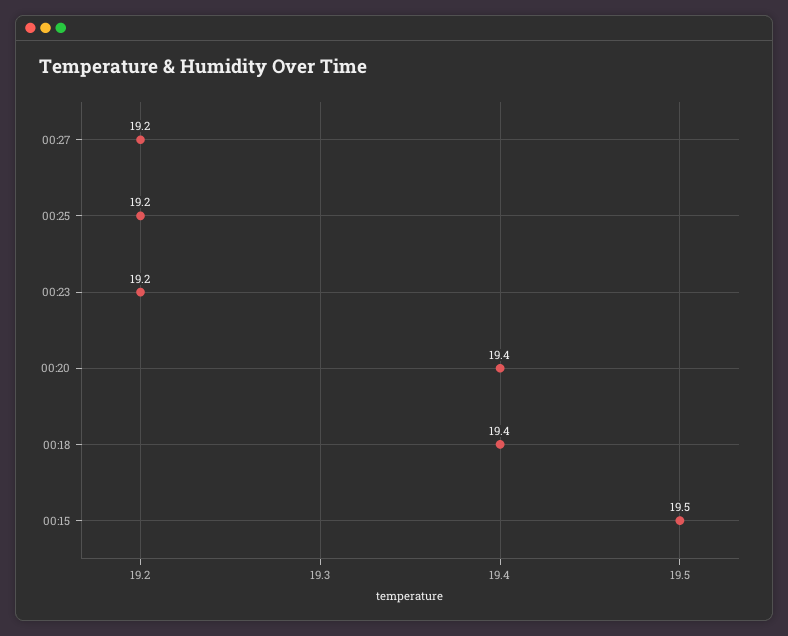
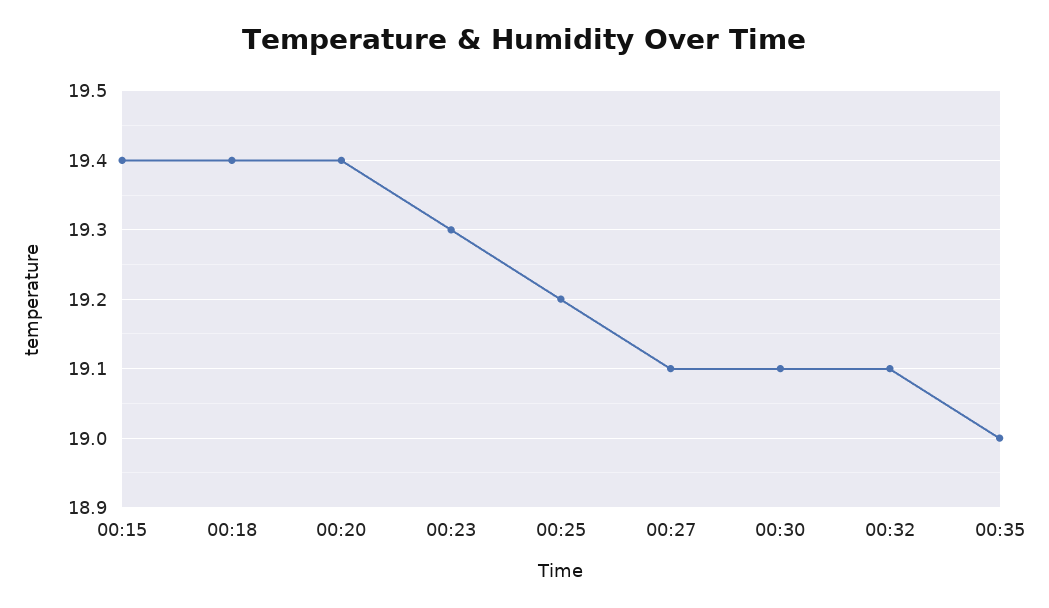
00:27: 19.2 -> 19.1
00:23: 19.2 -> 19.3
00:15: 19.5 -> 19.4
00:30: none -> 19.1
00:32: none -> 19.1
00:35: none -> 19

